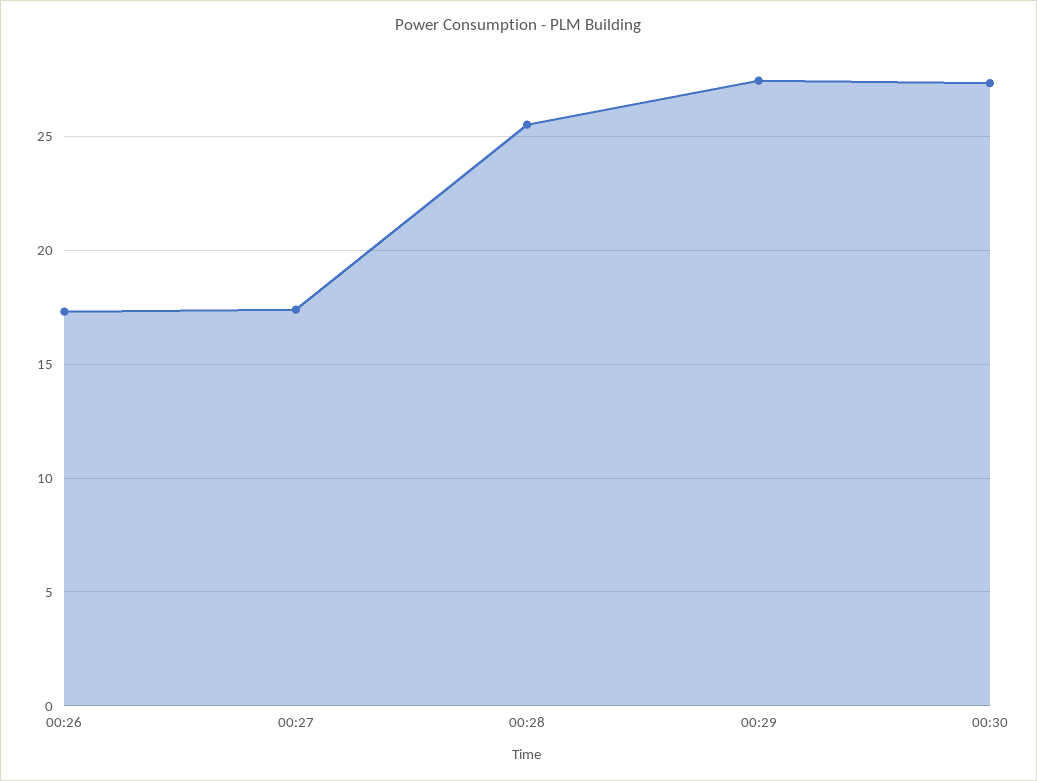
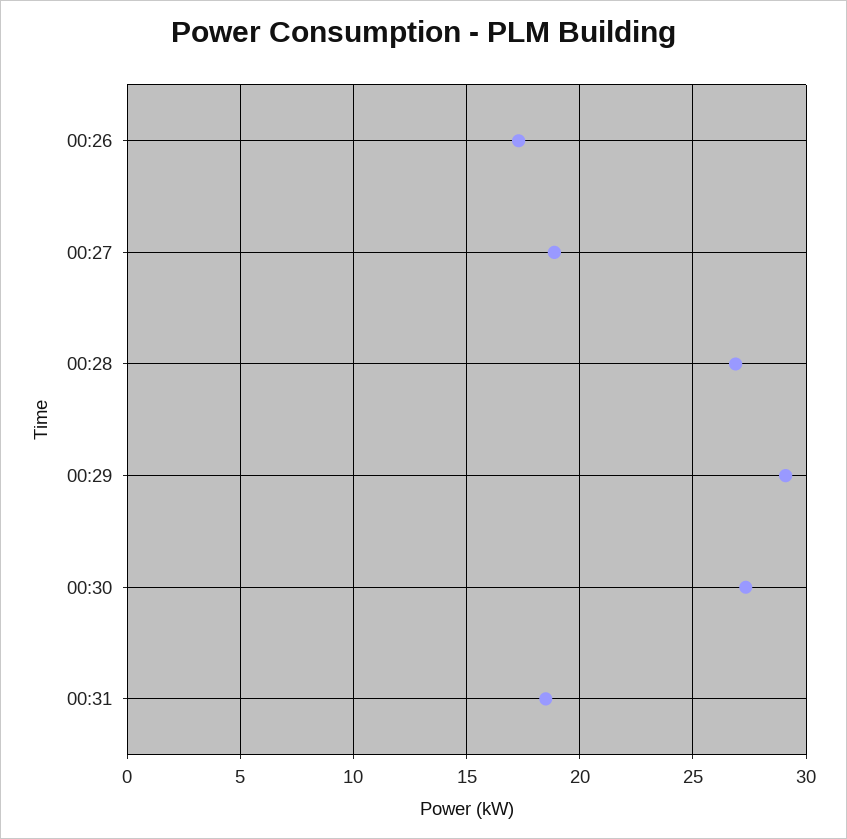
00:27: 17.5 -> 19
00:28: 25.5 -> 27
00:29: 27.5 -> 29
00:31: none -> 18.5

